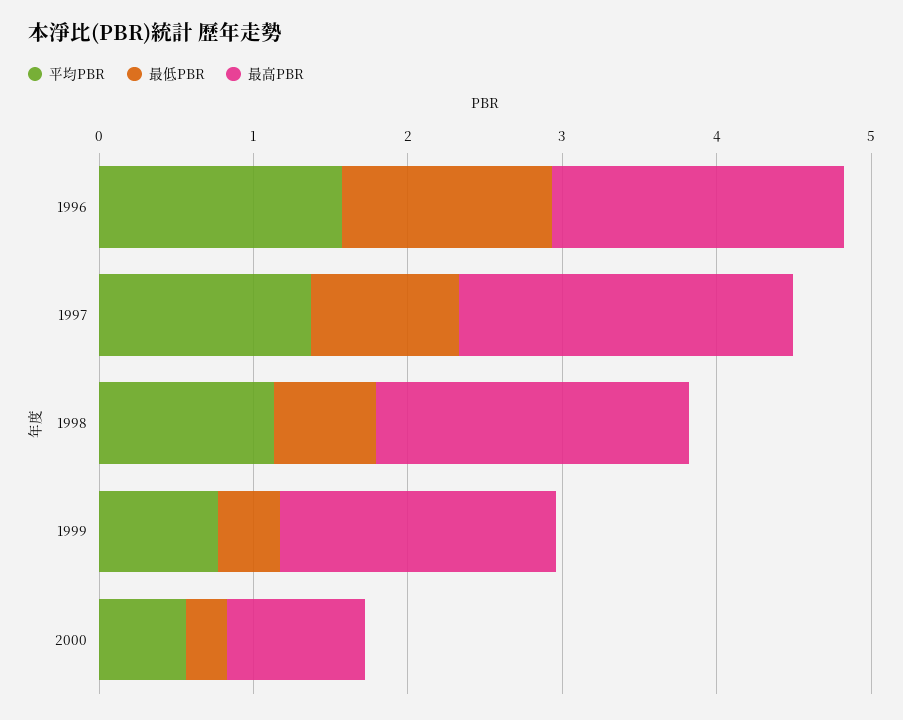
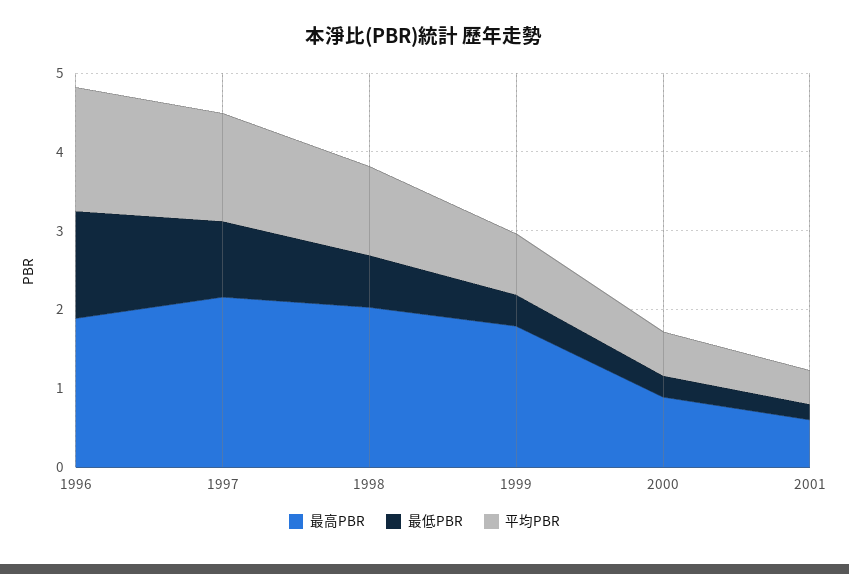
最高PBR, 2001: none -> 0.6
最低PBR, 2001: none -> 0.2
平均PBR, 2001: none -> 0.4

